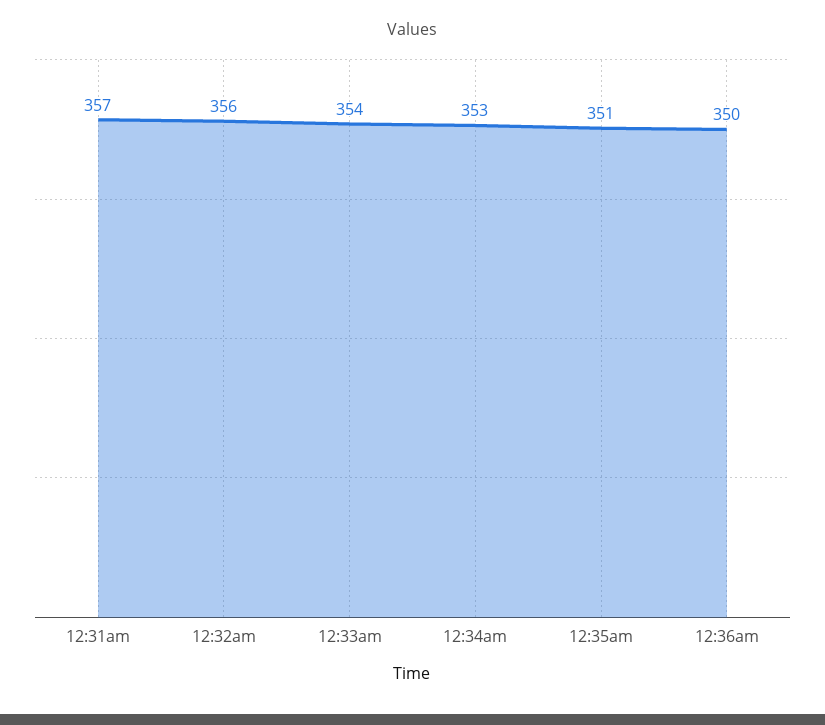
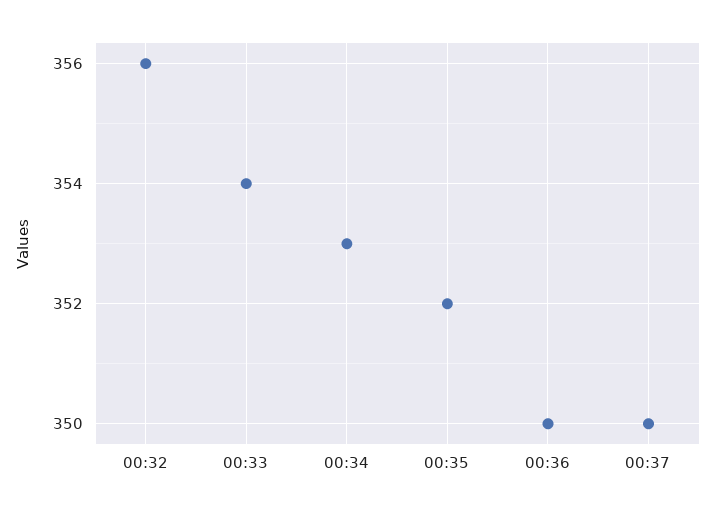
12:31am: 357 -> none
12:35am: 351 -> 352
00:37: none -> 350

